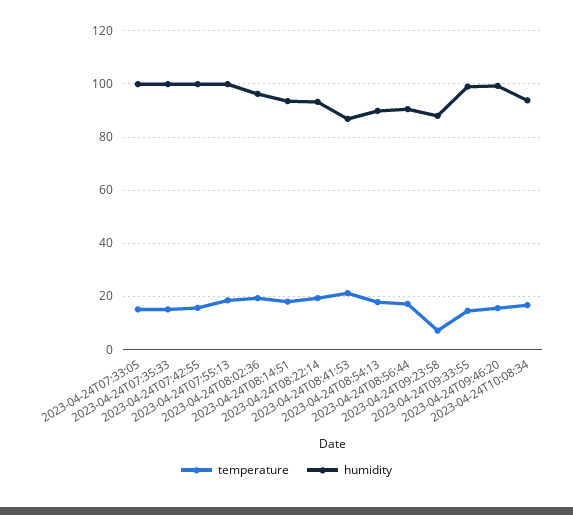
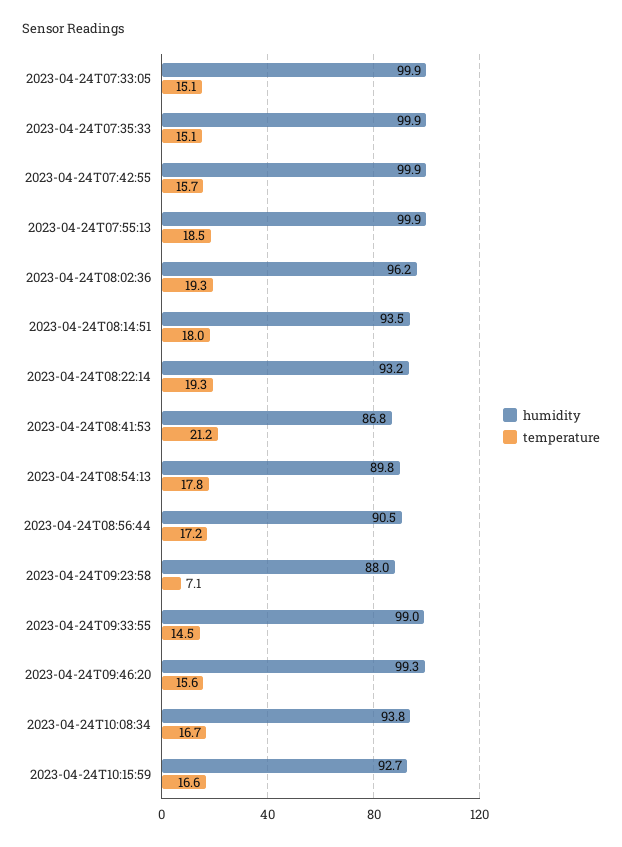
humidity, 2023-04-24T10:15:59: none -> 92.7
temperature, 2023-04-24T10:15:59: none -> 16.6

